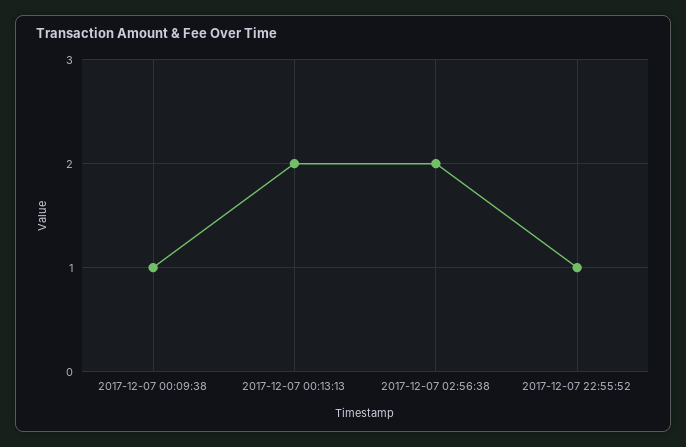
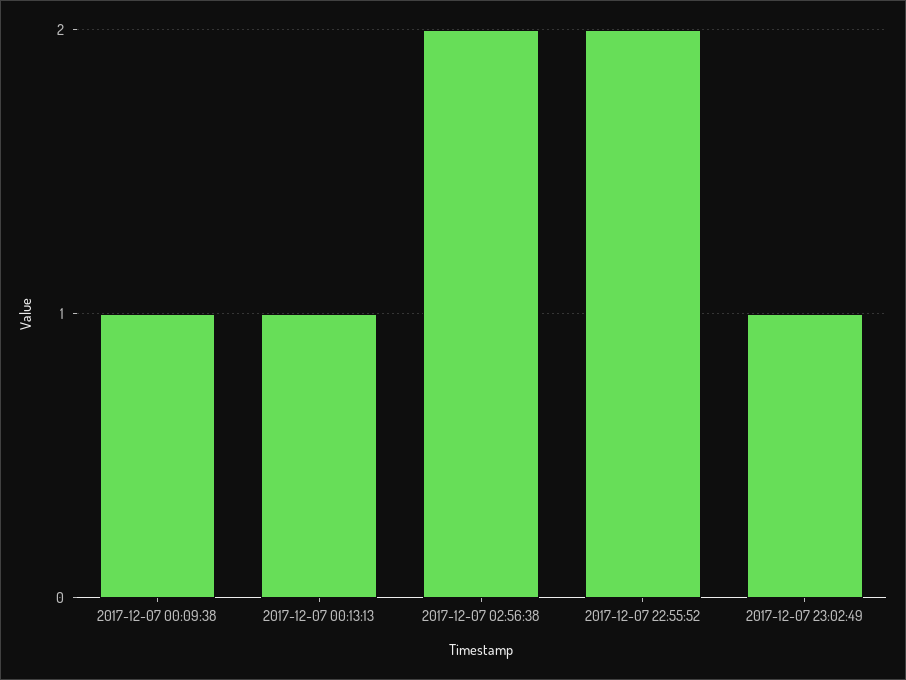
2017-12-07 00:13:13: 2 -> 1
2017-12-07 22:55:52: 1 -> 2
2017-12-07 23:02:49: none -> 1

